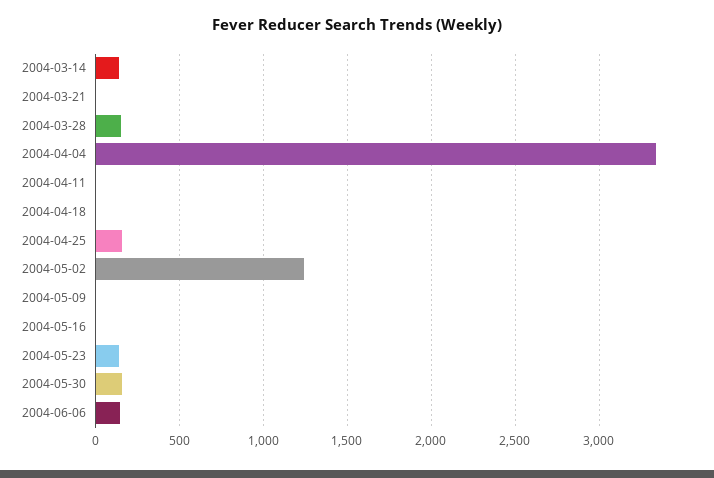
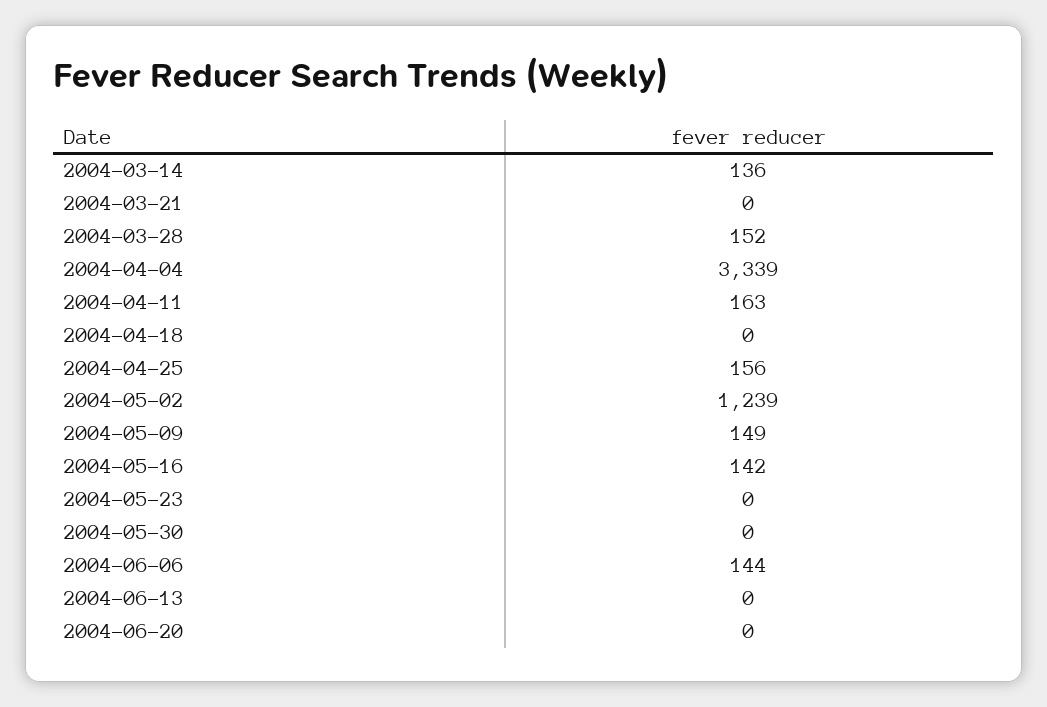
2004-04-11: 0 -> 163
2004-05-09: 0 -> 149
2004-05-16: 0 -> 142
2004-05-23: 150 -> 0
2004-05-30: 150 -> 0
2004-06-13: none -> 0
2004-06-20: none -> 0

